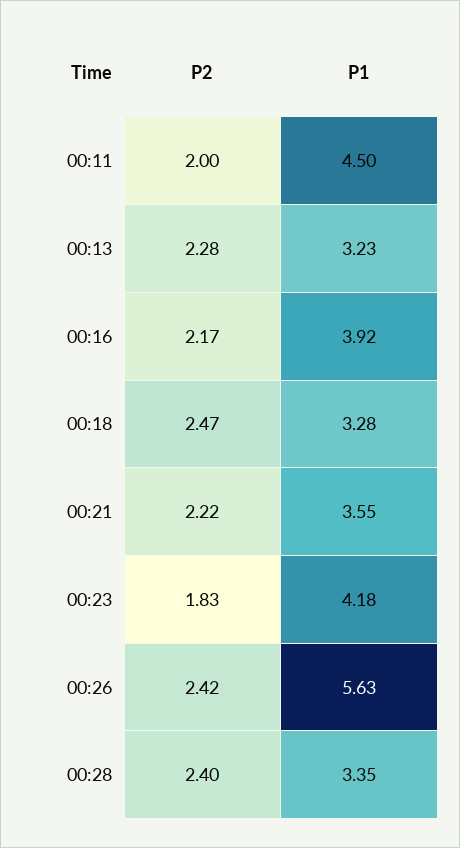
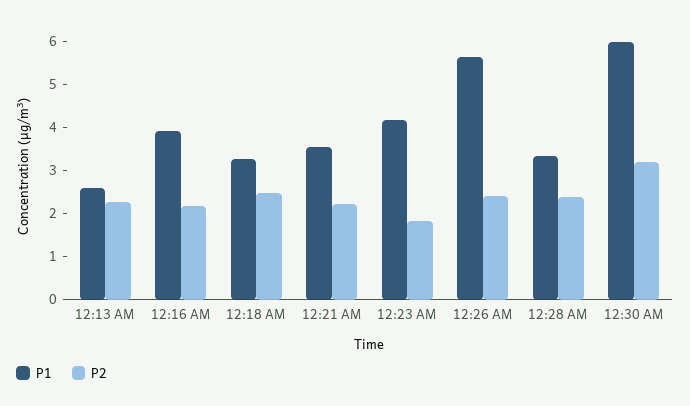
P2, 00:11: 2 -> none
P1, 00:11: 4.5 -> none
P1, 00:13: 3.23 -> 2.6
P1, 12:30 AM: none -> 6
P2, 12:30 AM: none -> 3.2

